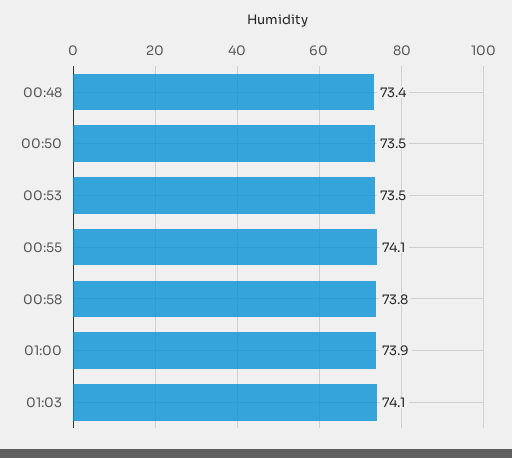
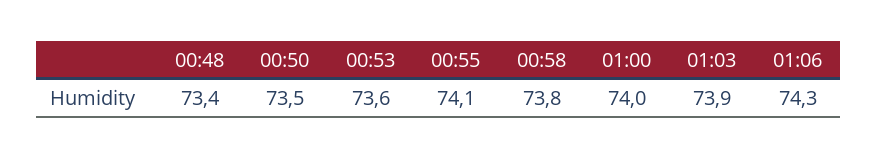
00:53: 73.5 -> 73.6
01:00: 73.9 -> 74
01:03: 74.1 -> 73.9
01:06: none -> 74.3

